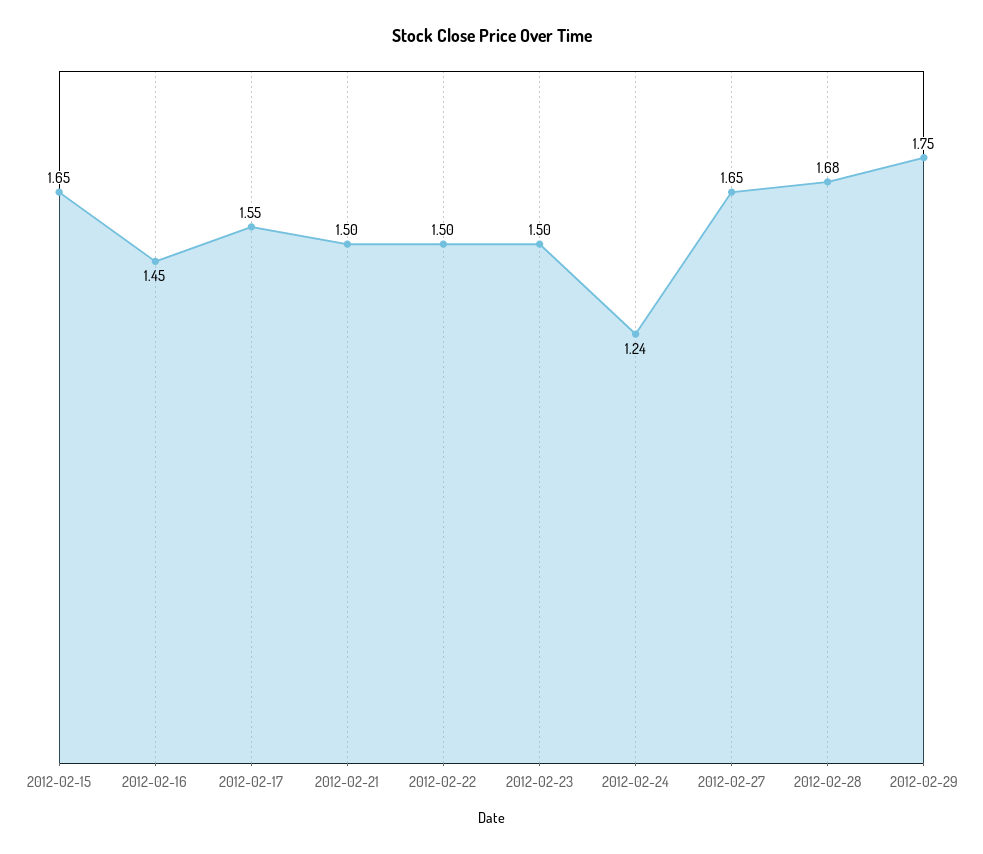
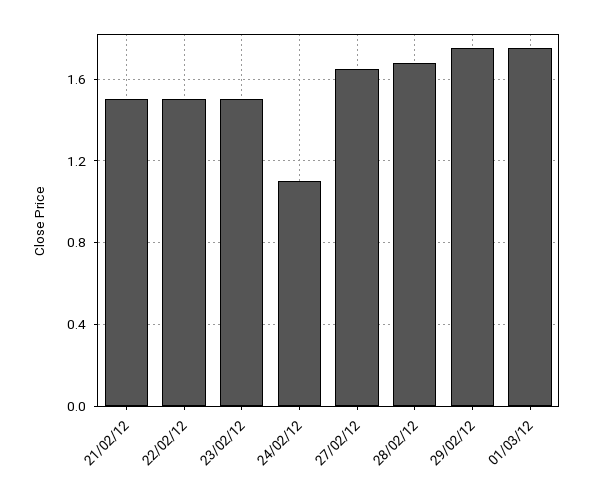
2012-02-15: 1.65 -> none
2012-02-16: 1.45 -> none
2012-02-17: 1.55 -> none
2012-02-24: 1.24 -> 1.1
01/03/12: none -> 1.75

